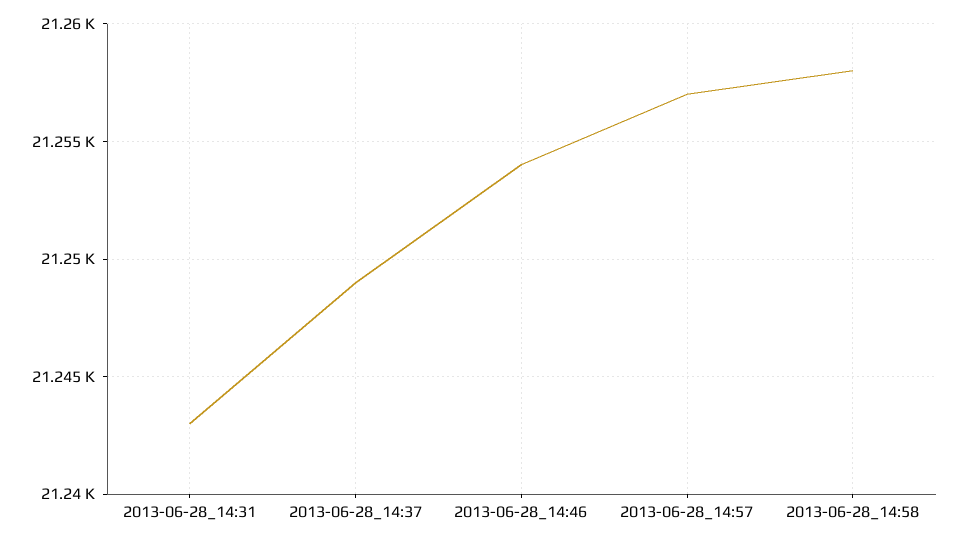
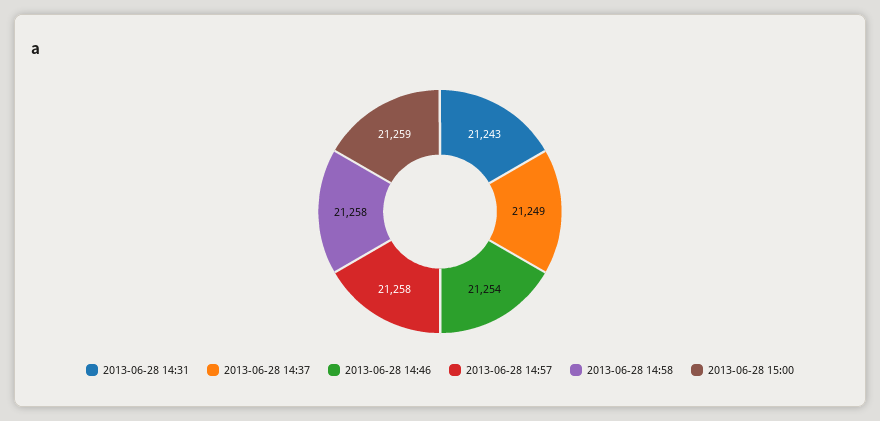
2013-06-28_14:57: 21257 -> 21258
2013-06-28 15:00: none -> 21259

